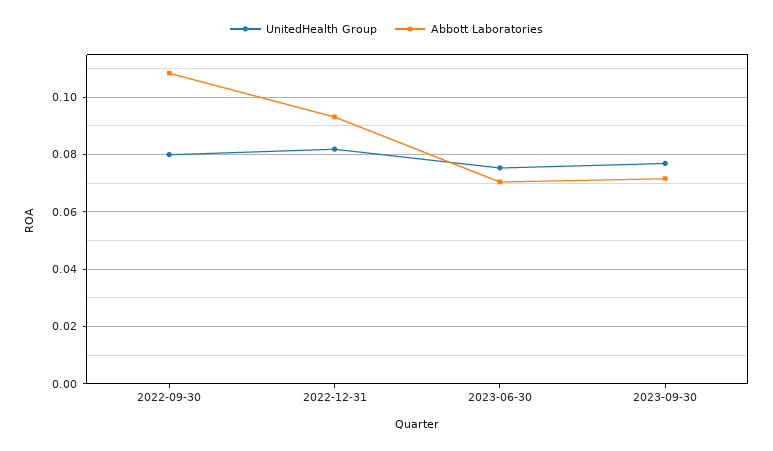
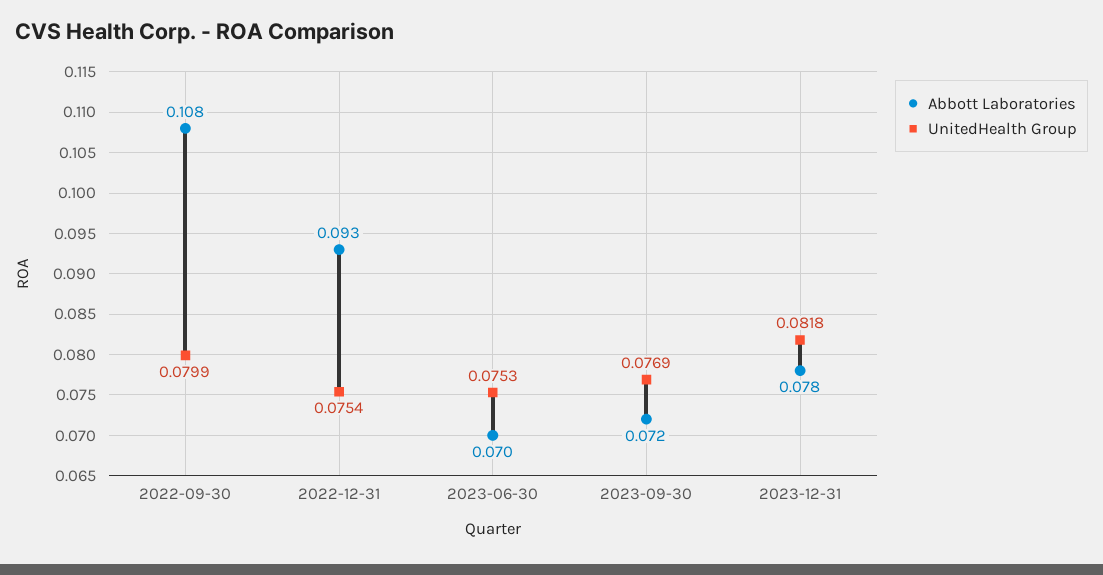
UnitedHealth Group, 2022-12-31: 0.0825 -> 0.0754
Abbott Laboratories, 2023-12-31: none -> 0.078
UnitedHealth Group, 2023-12-31: none -> 0.0818

